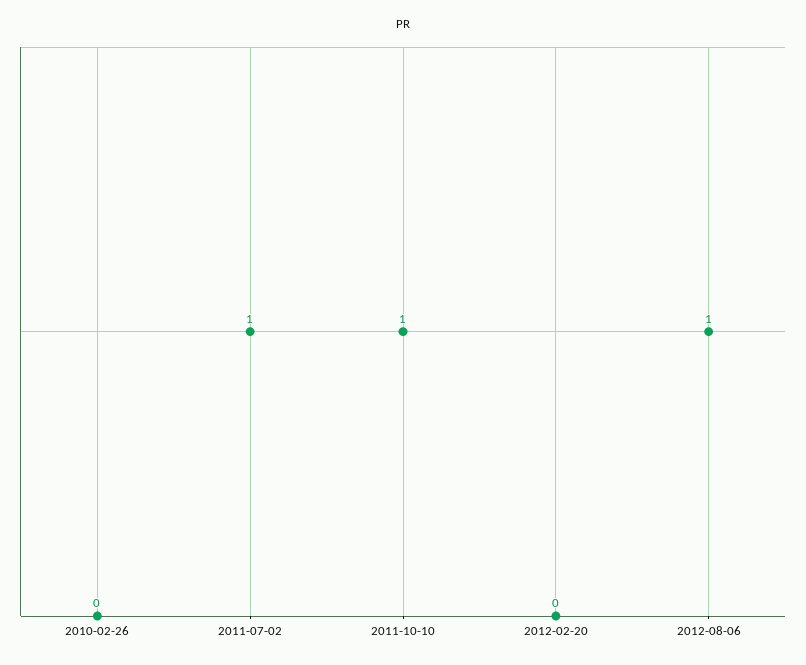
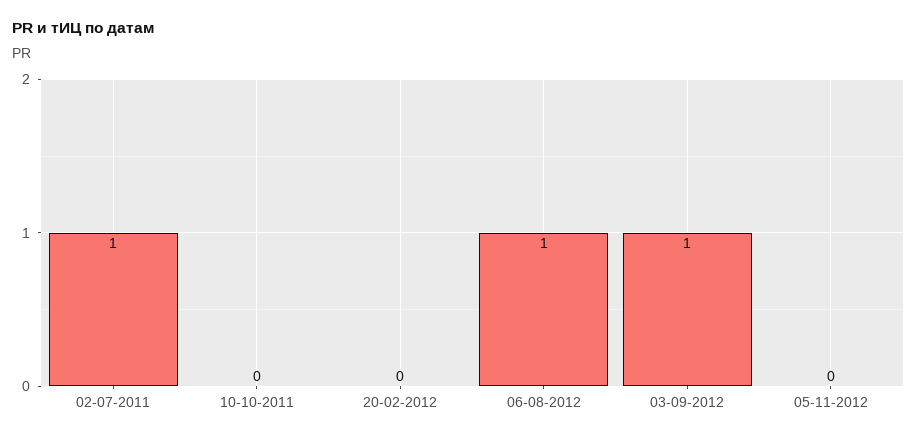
2010-02-26: 0 -> none
2011-10-10: 1 -> 0
03-09-2012: none -> 1
05-11-2012: none -> 0

